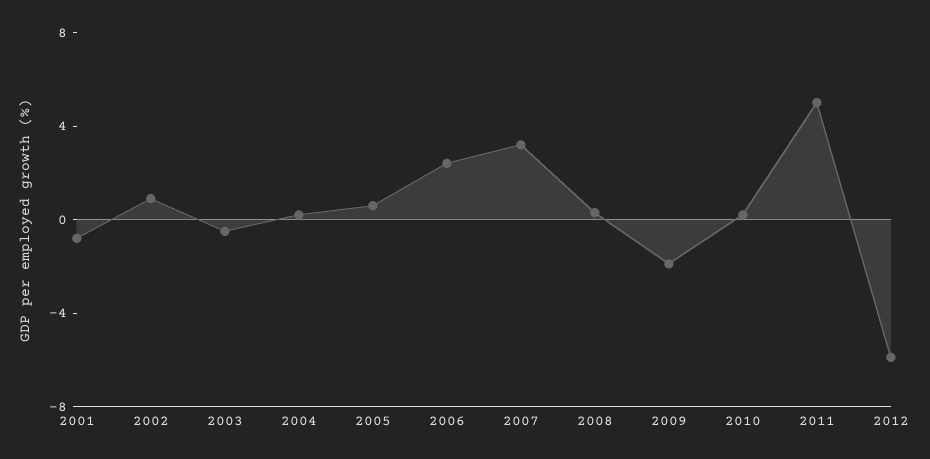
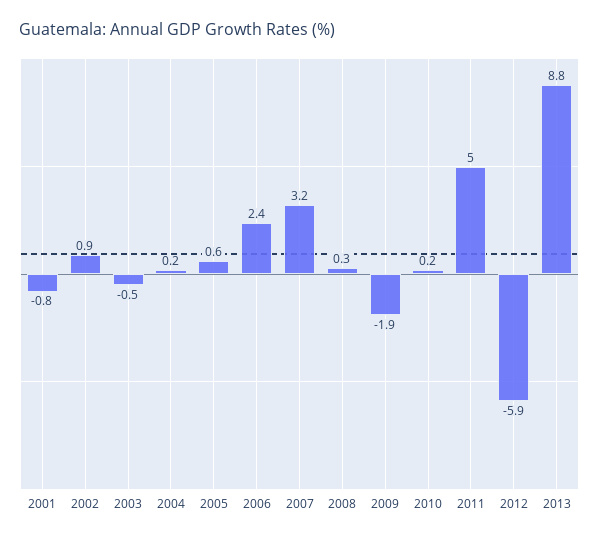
2013: none -> 8.8

